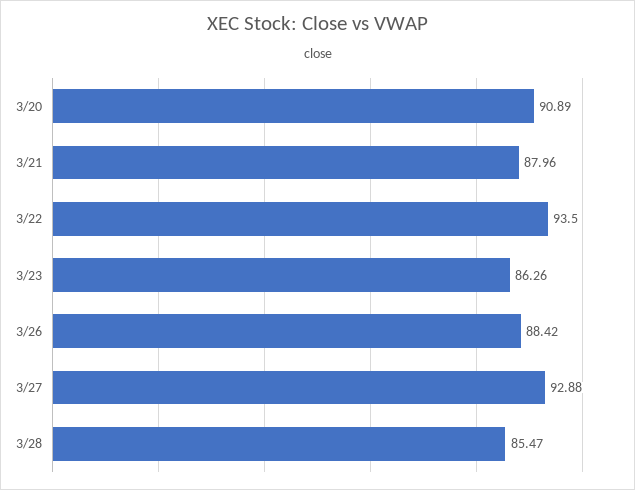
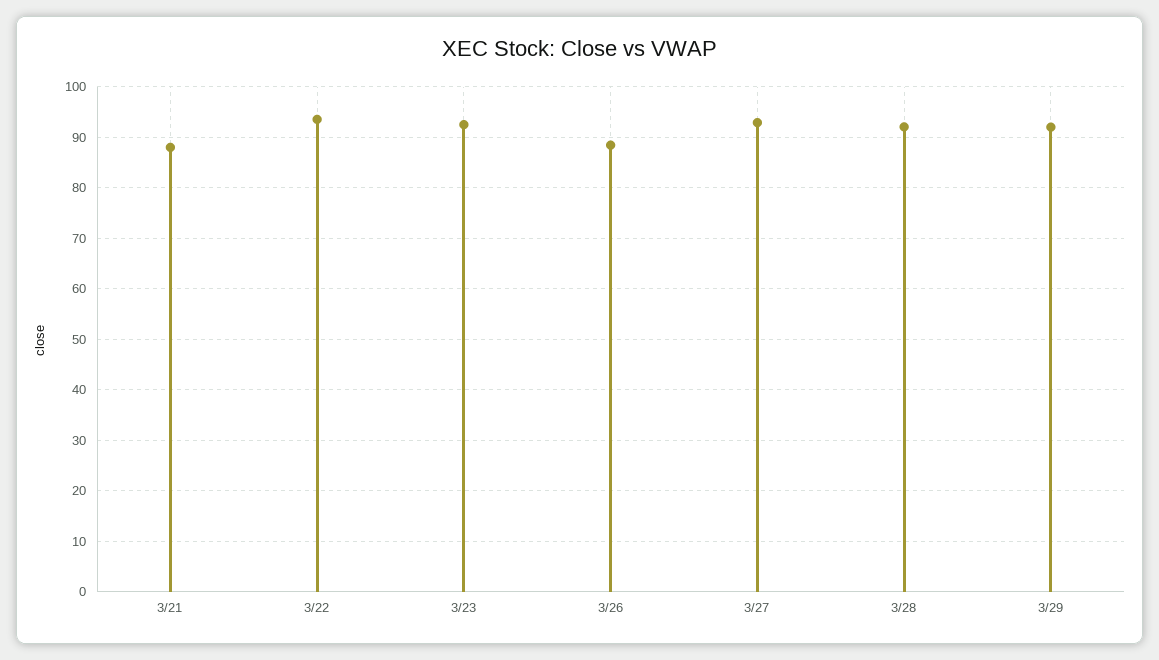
3/20: 90.89 -> none
3/23: 86.26 -> 92
3/28: 85.47 -> 92
3/29: none -> 92

